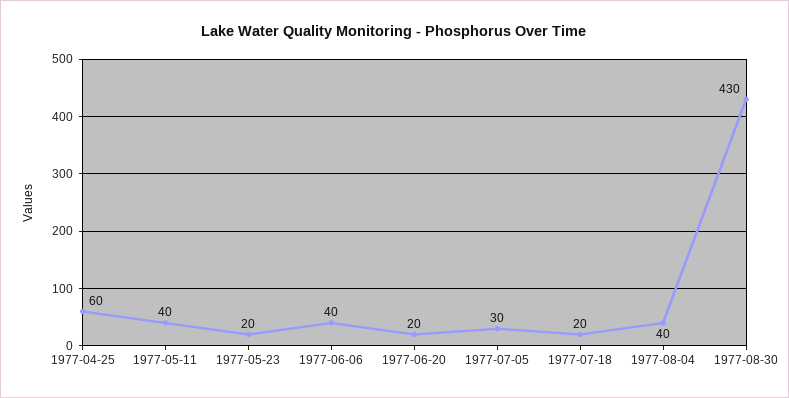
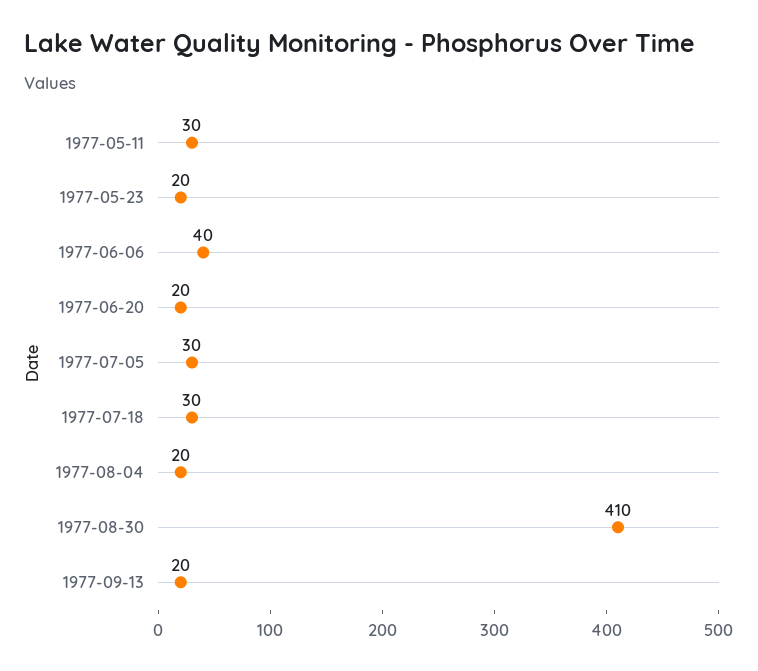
1977-04-25: 60 -> none
1977-05-11: 40 -> 30
1977-07-18: 20 -> 30
1977-08-04: 40 -> 20
1977-08-30: 430 -> 410
1977-09-13: none -> 20

